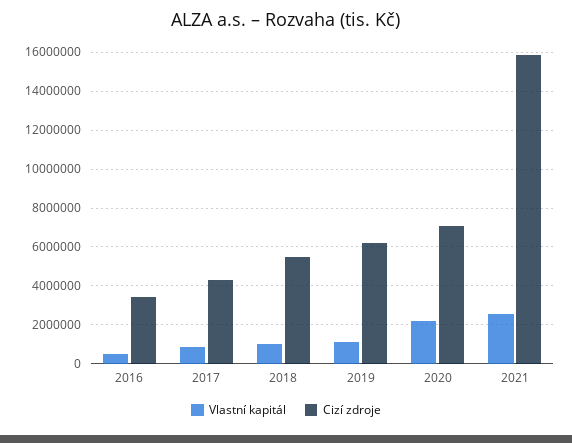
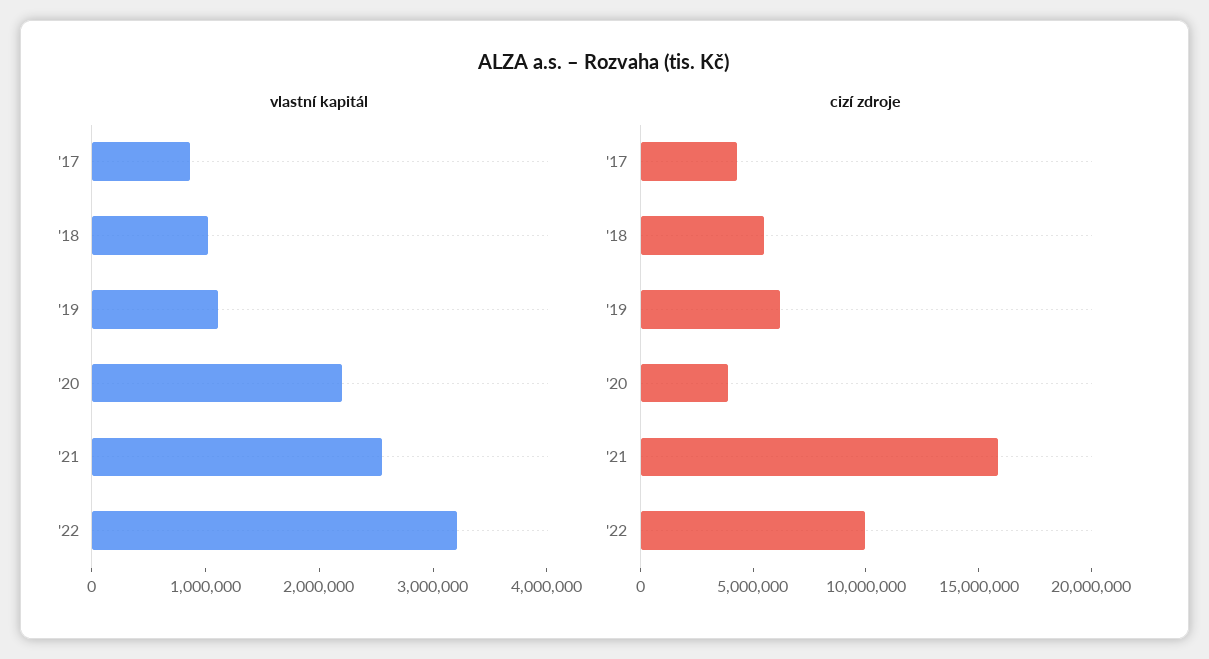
Vlastní kapitál, 2016: 500000 -> none
Cizí zdroje, 2016: 3500000 -> none
Cizí zdroje, 2020: 7000000 -> 4000000
Vlastní kapitál, '22: none -> 3200000
Cizí zdroje, '22: none -> 10000000

